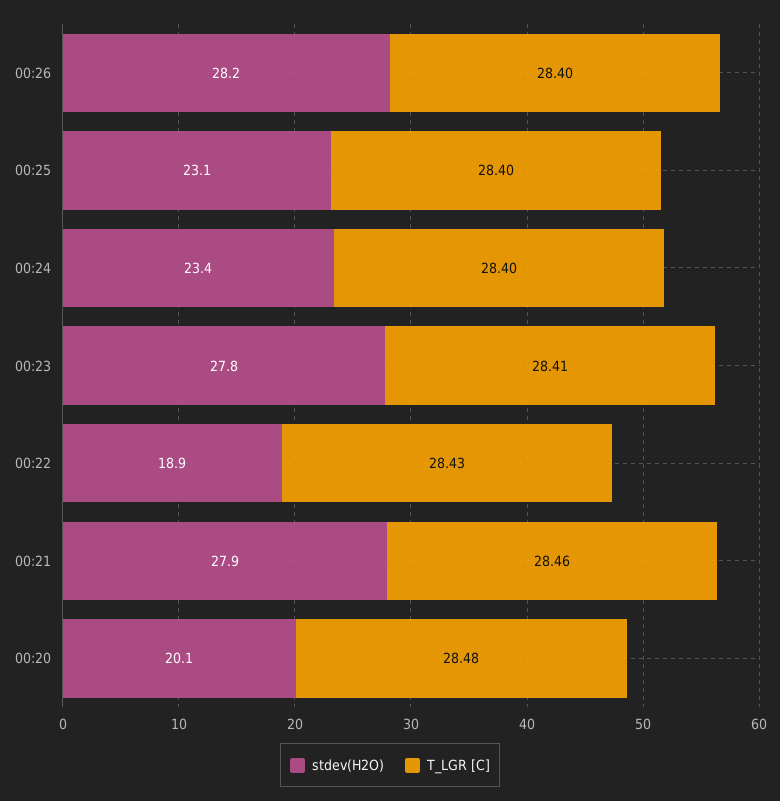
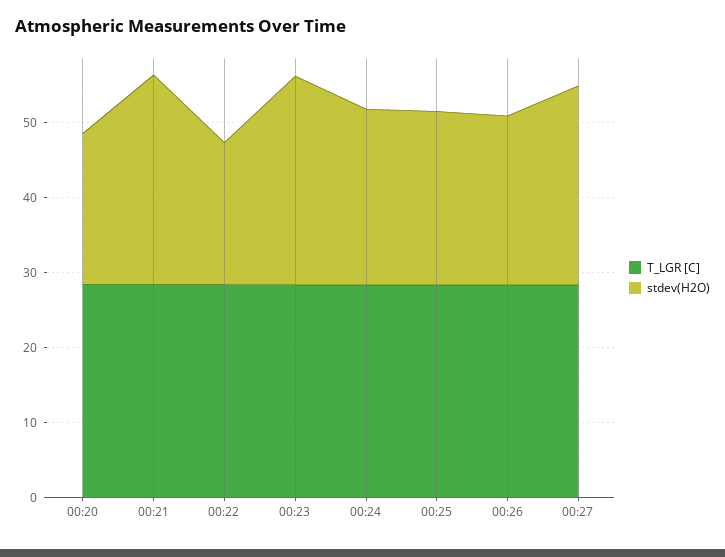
stdev(H2O), 00:26: 28.2 -> 22
T_LGR [C], 00:27: none -> 28
stdev(H2O), 00:27: none -> 26

